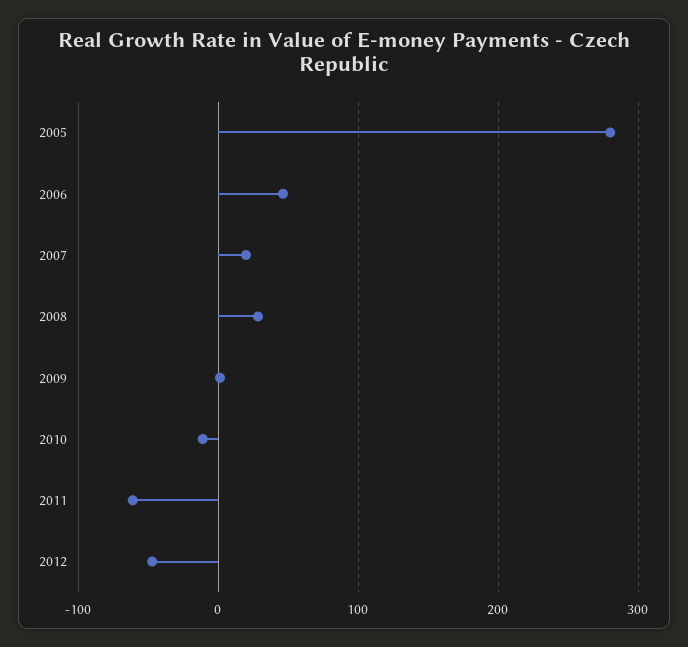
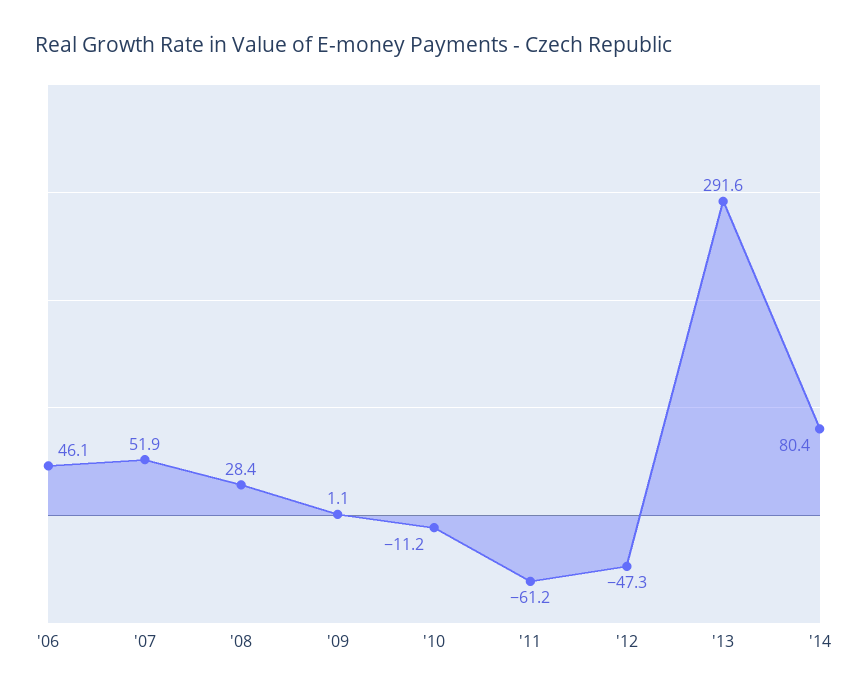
2005: 280 -> none
2007: 20 -> 51.9
'13: none -> 291.6
'14: none -> 80.4

